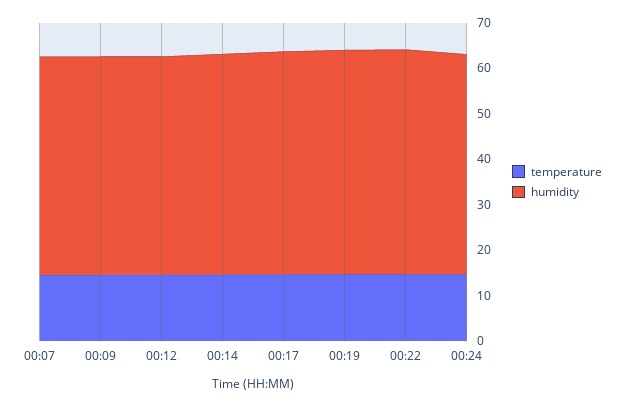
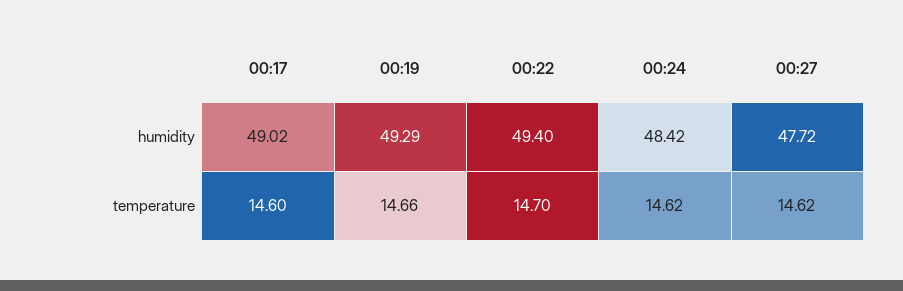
temperature, 00:07: 14 -> none
humidity, 00:07: 48 -> none
temperature, 00:09: 14 -> none
humidity, 00:09: 48 -> none
temperature, 00:12: 14 -> none
humidity, 00:12: 48 -> none
temperature, 00:14: 14 -> none
humidity, 00:14: 48 -> none
humidity, 00:27: none -> 47.72
temperature, 00:27: none -> 14.62

